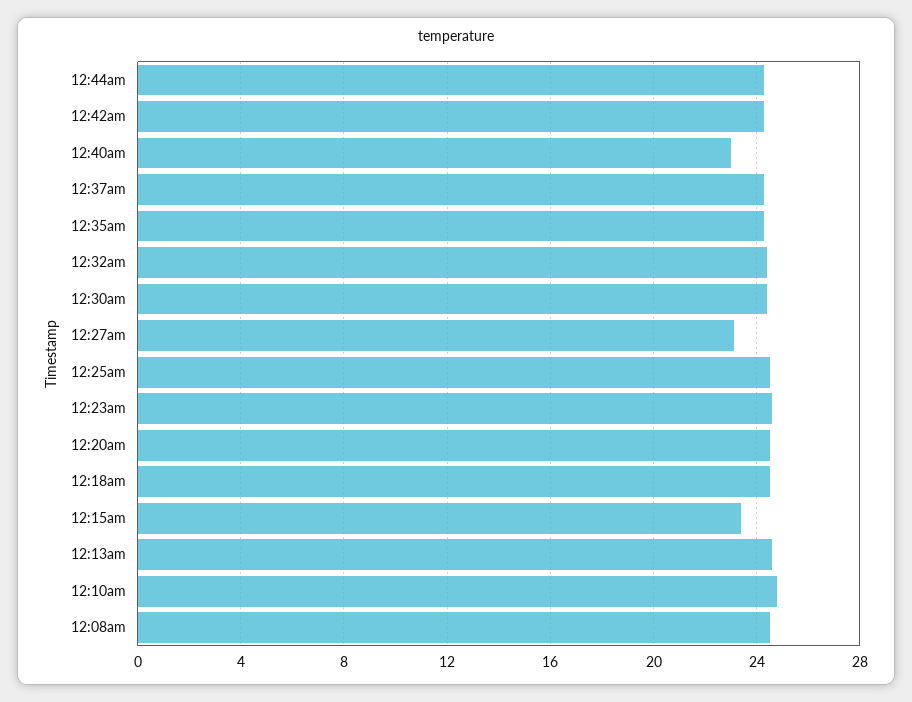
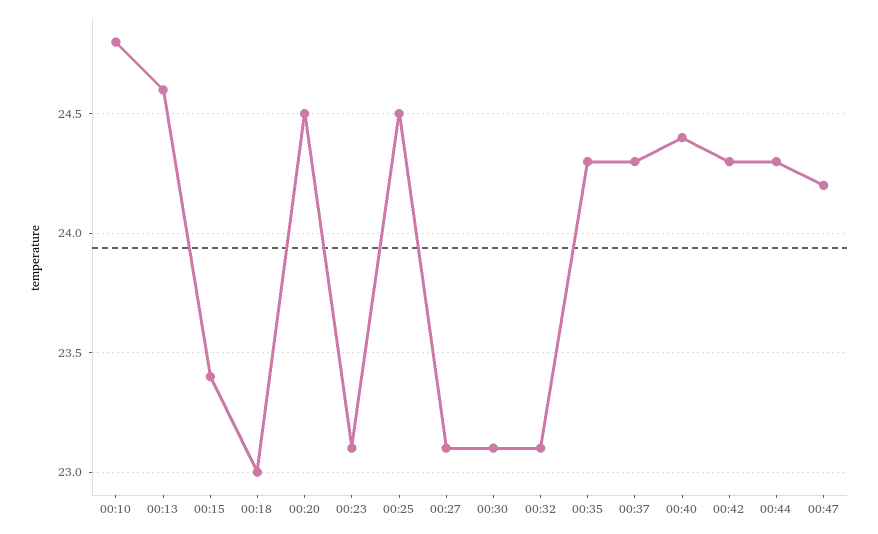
12:40am: 23 -> 24.4
12:32am: 24.5 -> 23.1
12:30am: 24.5 -> 23.1
12:23am: 24.5 -> 23.1
12:18am: 24.5 -> 23
12:08am: 24.5 -> none
00:47: none -> 24.2

